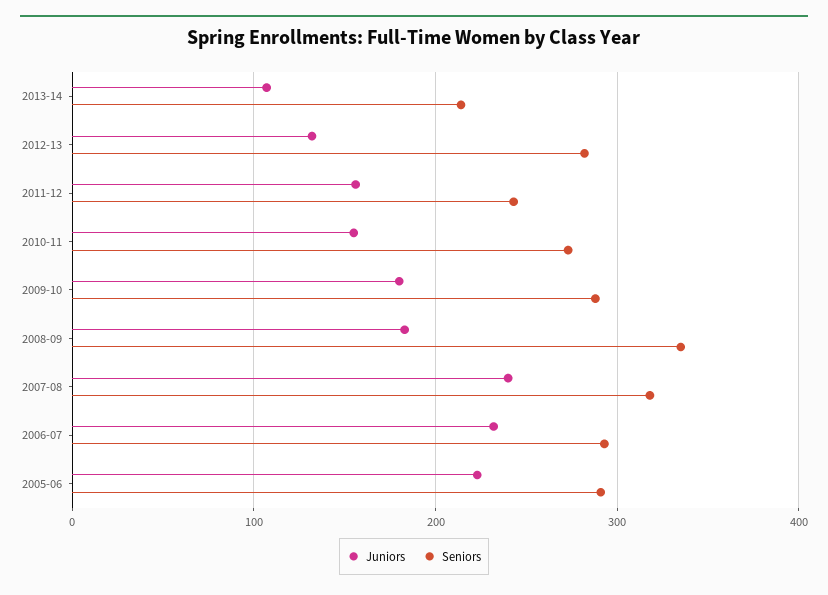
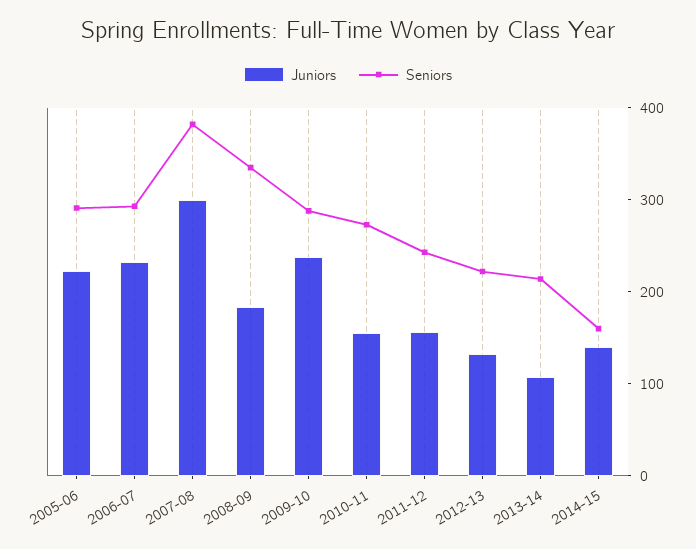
Seniors, 2012-13: 280 -> 220
Juniors, 2009-10: 180 -> 240
Juniors, 2007-08: 240 -> 300
Seniors, 2007-08: 320 -> 380
Juniors, 2014-15: none -> 140
Seniors, 2014-15: none -> 160

